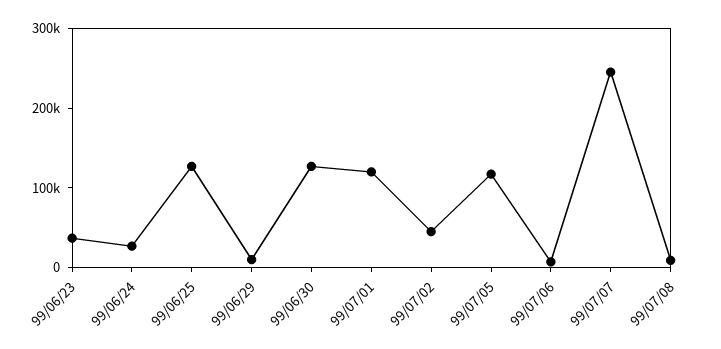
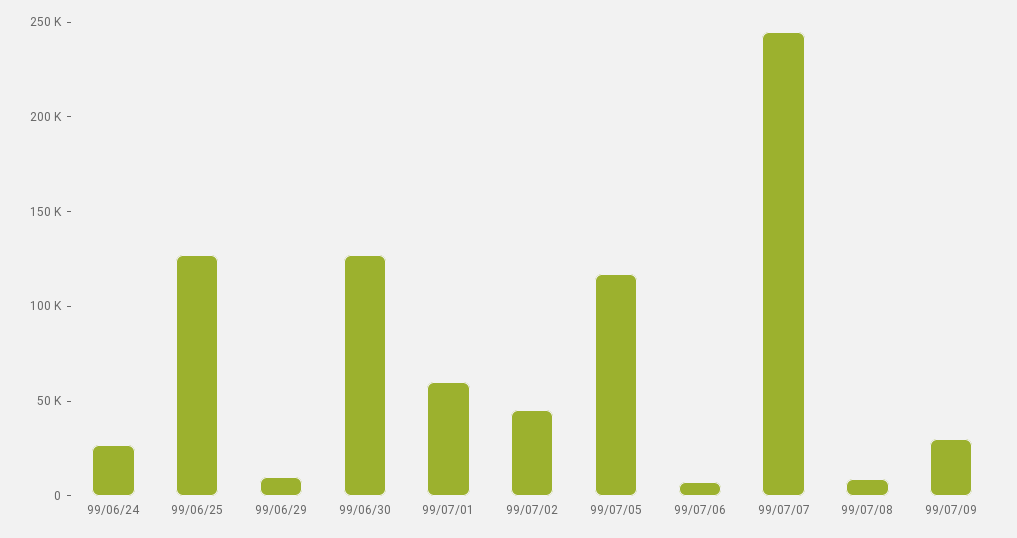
99/06/23: 40000 -> none
99/07/01: 120000 -> 60000
99/07/09: none -> 30000

